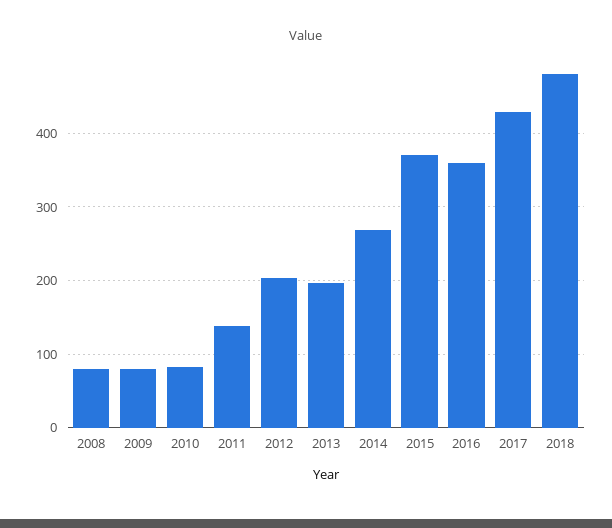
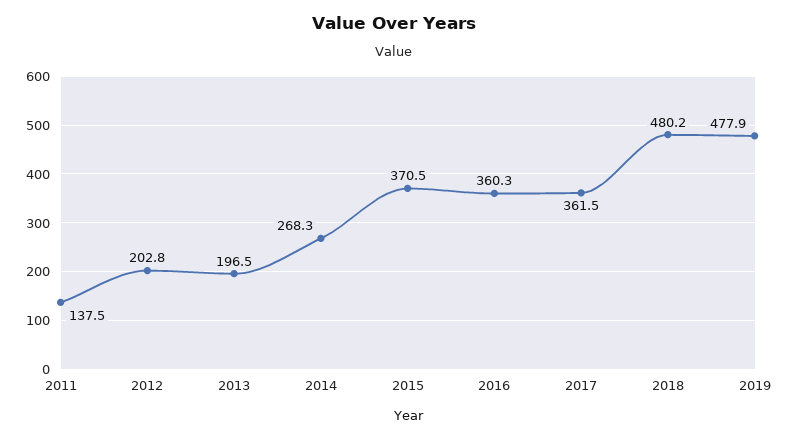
2008: 80 -> none
2009: 80 -> none
2010: 80 -> none
2017: 430 -> 361.5
2019: none -> 477.9

